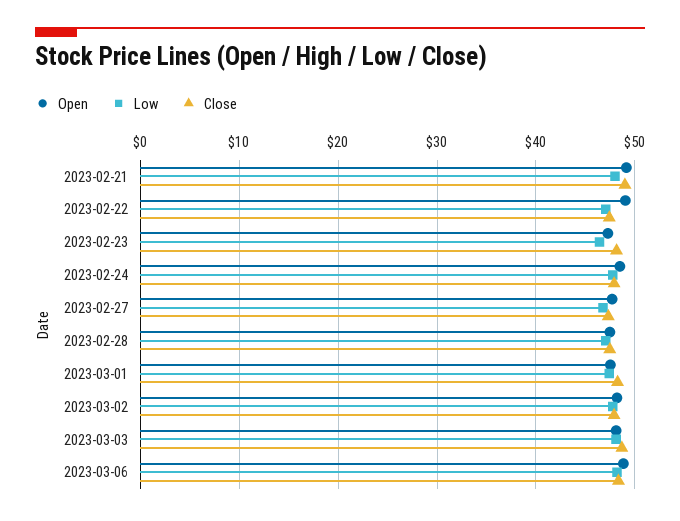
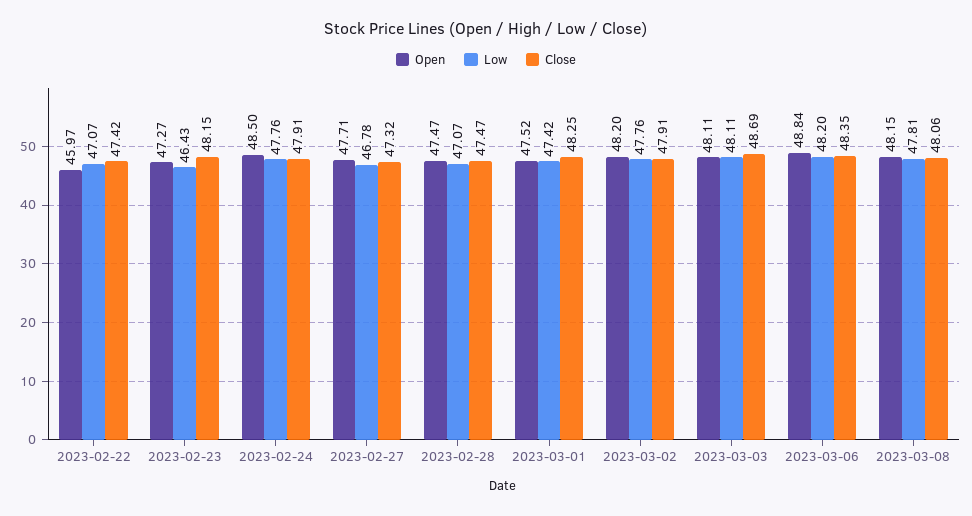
Open, 2023-02-21: 49 -> none
Low, 2023-02-21: 48 -> none
Close, 2023-02-21: 49 -> none
Open, 2023-02-22: 49 -> 45.97
Open, 2023-03-08: none -> 48.15
Low, 2023-03-08: none -> 47.81
Close, 2023-03-08: none -> 48.06

